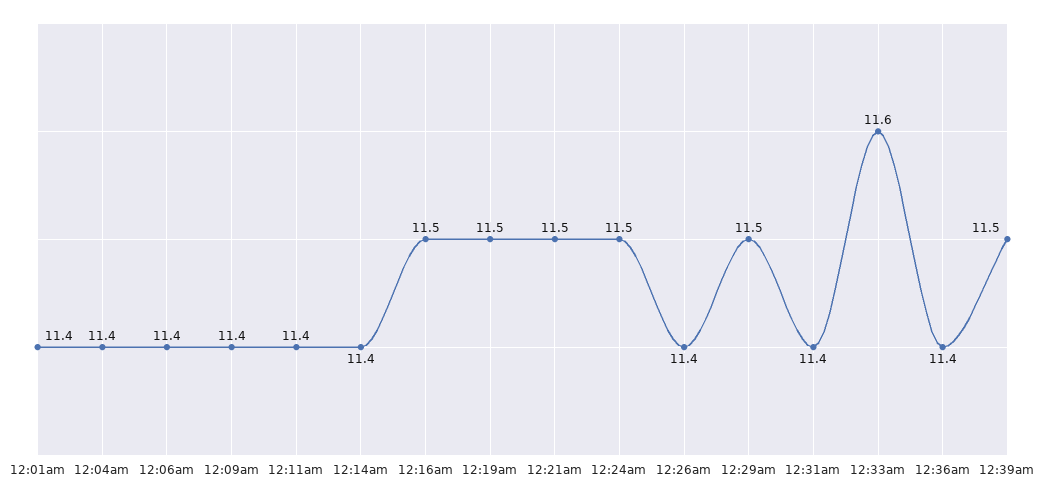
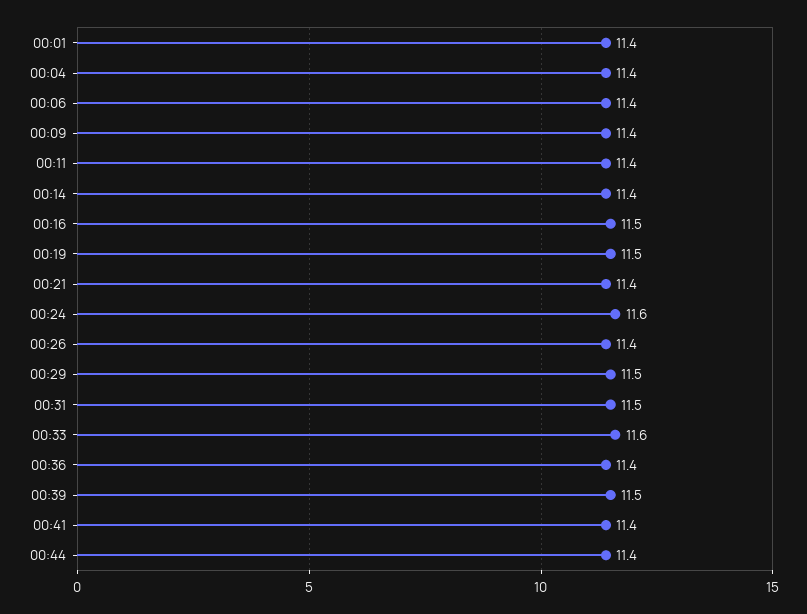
12:21am: 11.5 -> 11.4
12:24am: 11.5 -> 11.6
12:31am: 11.4 -> 11.5
00:41: none -> 11.4
00:44: none -> 11.4

